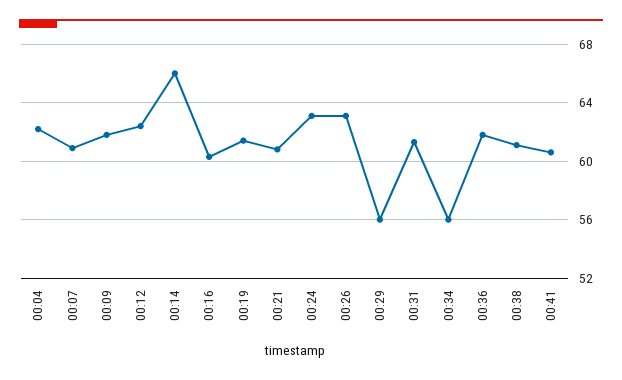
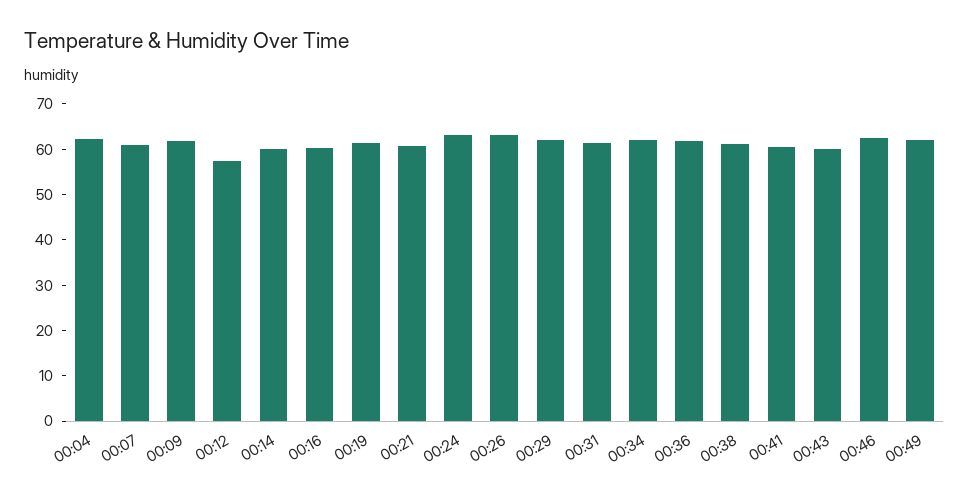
00:12: 62.5 -> 58
00:14: 66 -> 60
00:29: 56 -> 62
00:34: 56 -> 62
00:43: none -> 60
00:46: none -> 62
00:49: none -> 62

